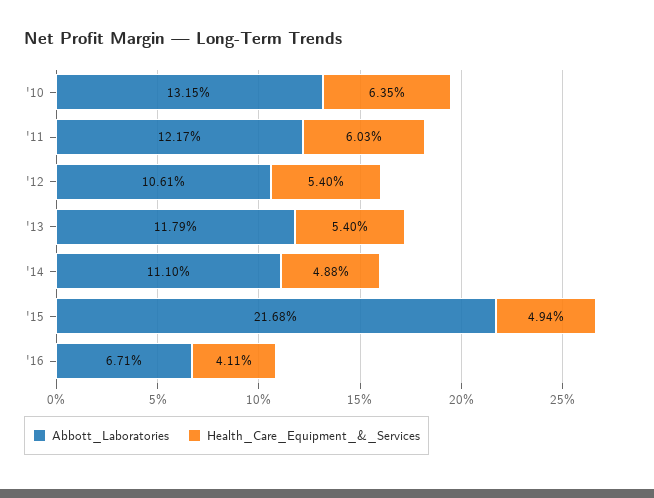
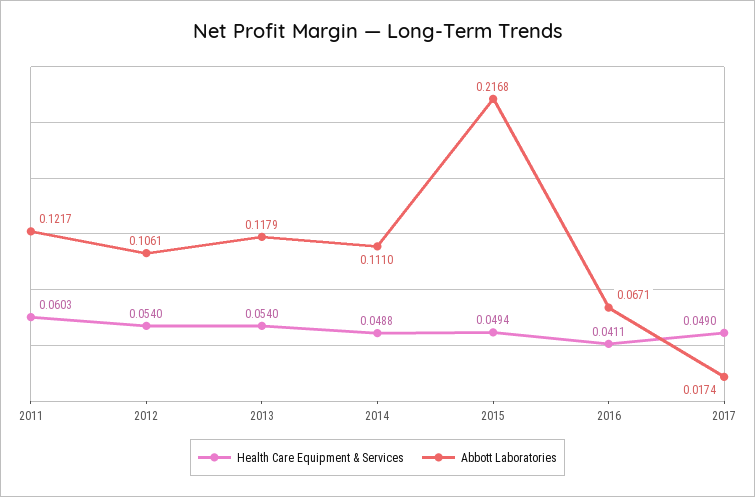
Abbott_Laboratories, '10: 0.1315 -> none
Health_Care_Equipment_&_Services, '10: 0.0635 -> none
Health_Care_Equipment_&_Services, 2017: none -> 0.049
Abbott_Laboratories, 2017: none -> 0.0174

